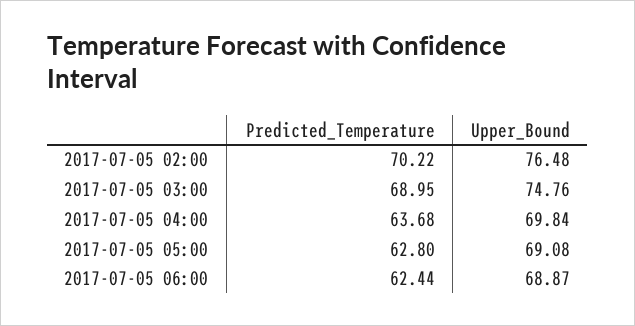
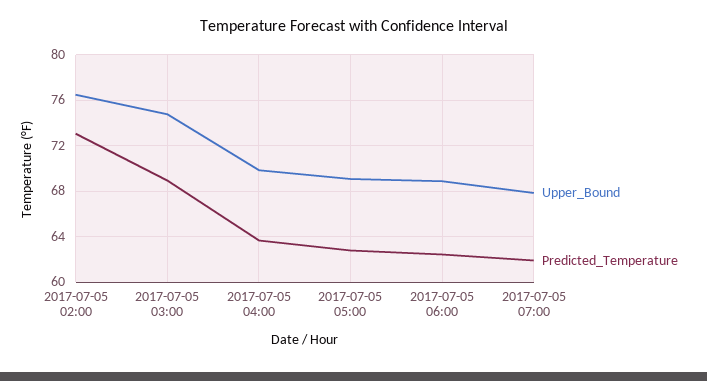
Predicted_Temperature, 2017-07-05 02:00: 70.22 -> 73
Upper_Bound, 2017-07-05 07:00: none -> 68
Predicted_Temperature, 2017-07-05 07:00: none -> 62

